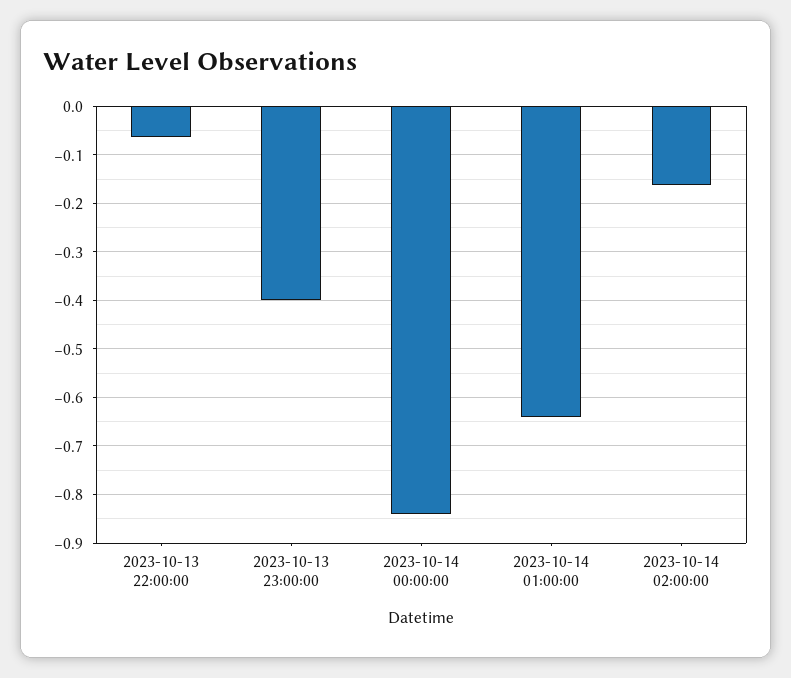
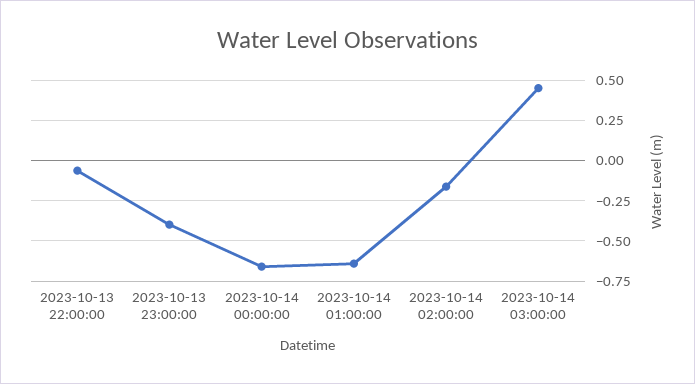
2023-10-14 00:00:00: -0.84 -> -0.65
2023-10-14 03:00:00: none -> 0.45

